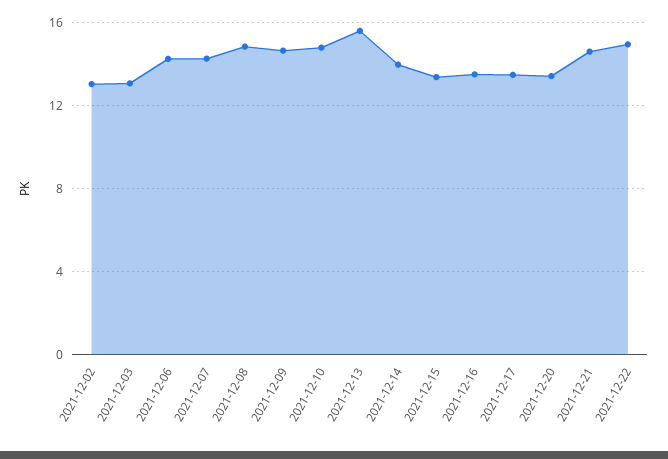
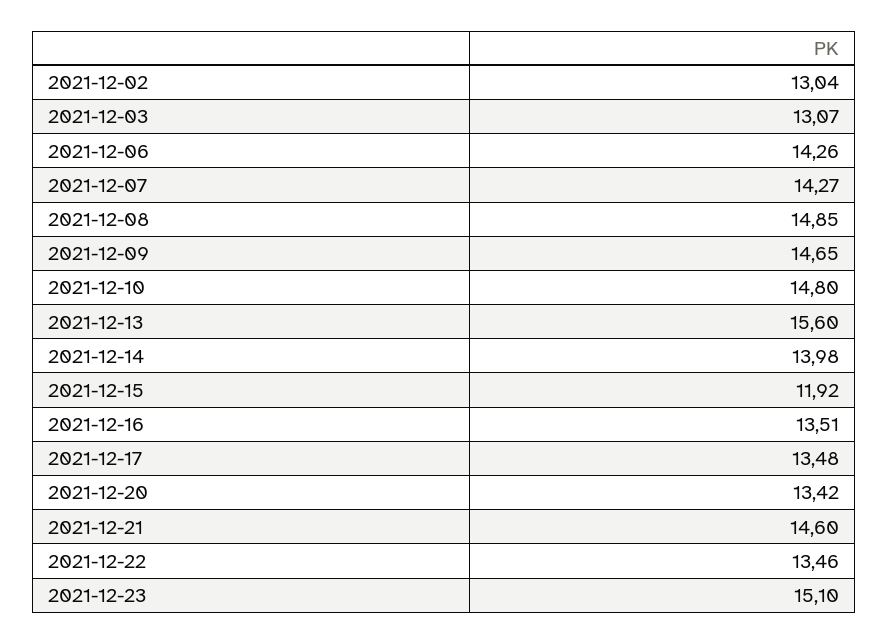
2021-12-15: 13.5 -> 11.92
2021-12-22: 15 -> 13.46
2021-12-23: none -> 15.1

